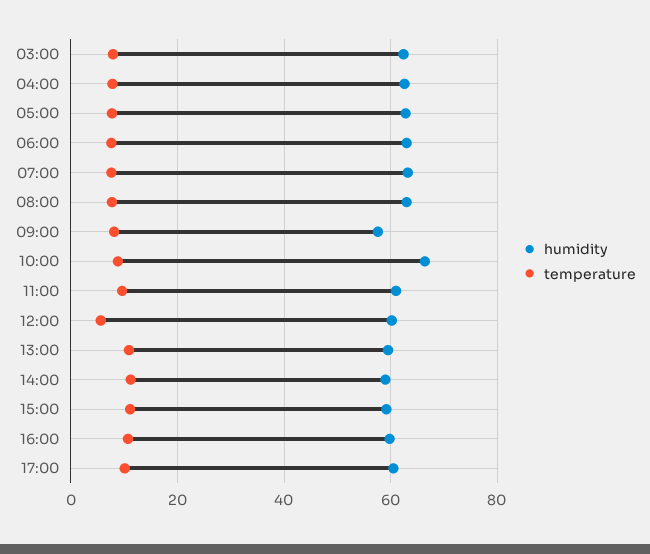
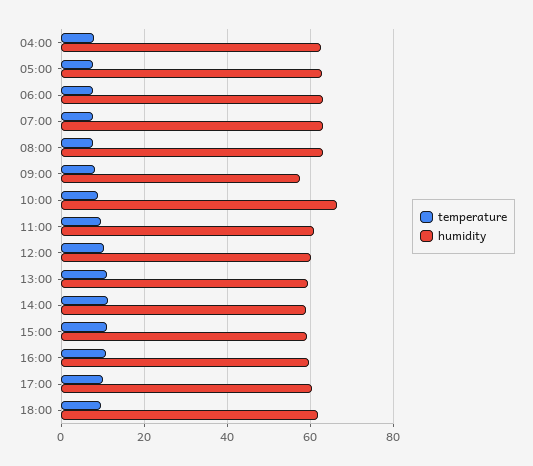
humidity, 03:00: 62 -> none
temperature, 03:00: 8 -> none
temperature, 12:00: 6 -> 10
temperature, 18:00: none -> 10
humidity, 18:00: none -> 62

